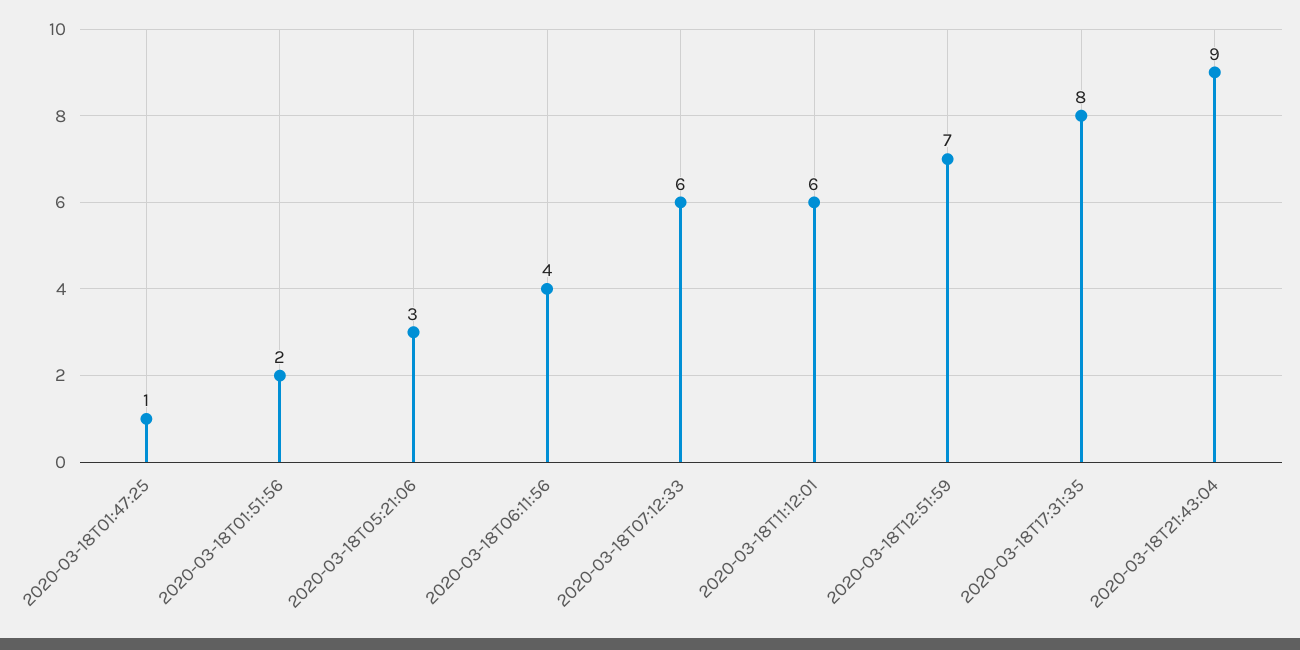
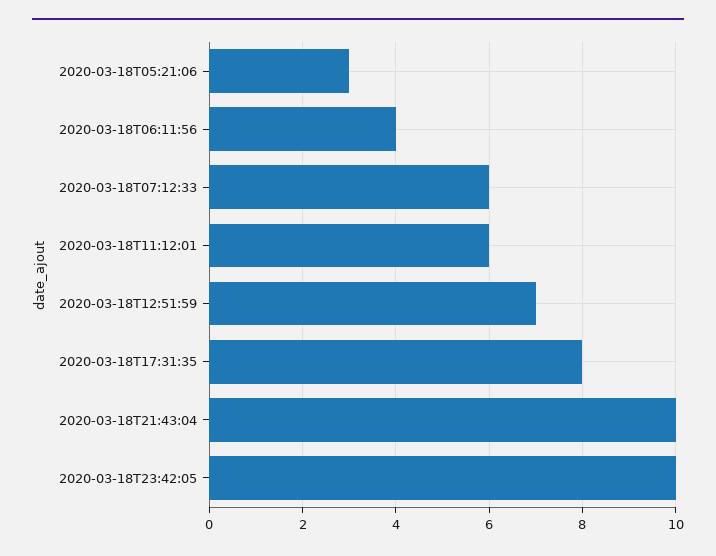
2020-03-18T01:47:25: 1 -> none
2020-03-18T01:51:56: 2 -> none
2020-03-18T21:43:04: 9 -> 10
2020-03-18T23:42:05: none -> 10

